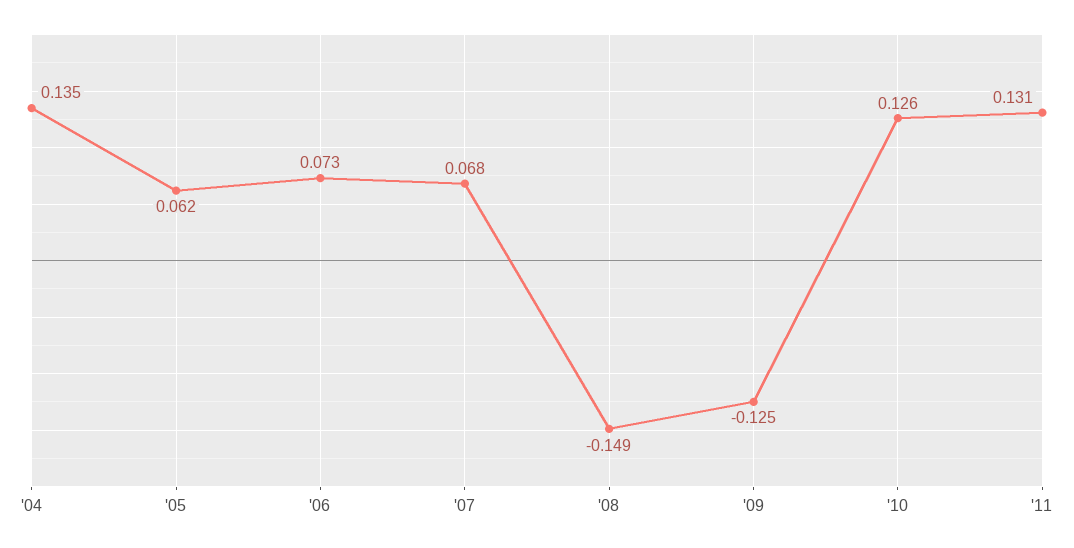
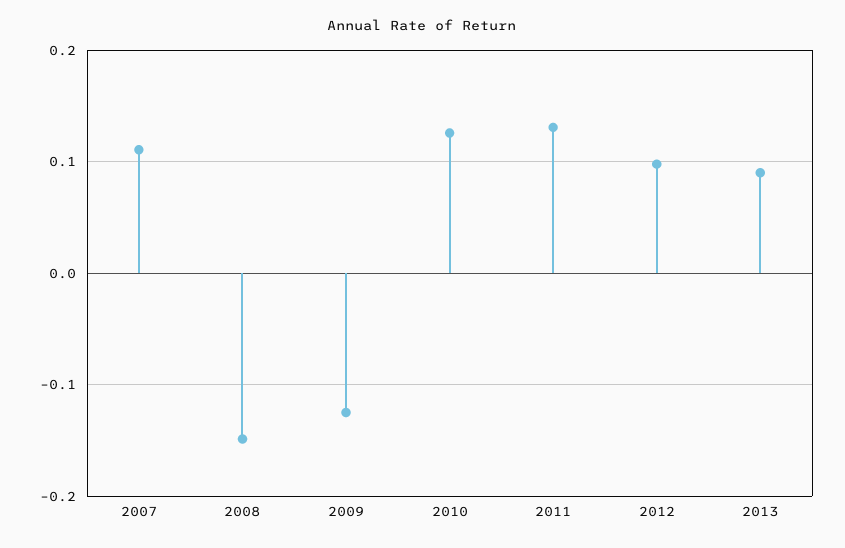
'04: 0.135 -> none
'05: 0.062 -> none
'06: 0.073 -> none
'07: 0.068 -> 0.11
2012: none -> 0.1
2013: none -> 0.09

